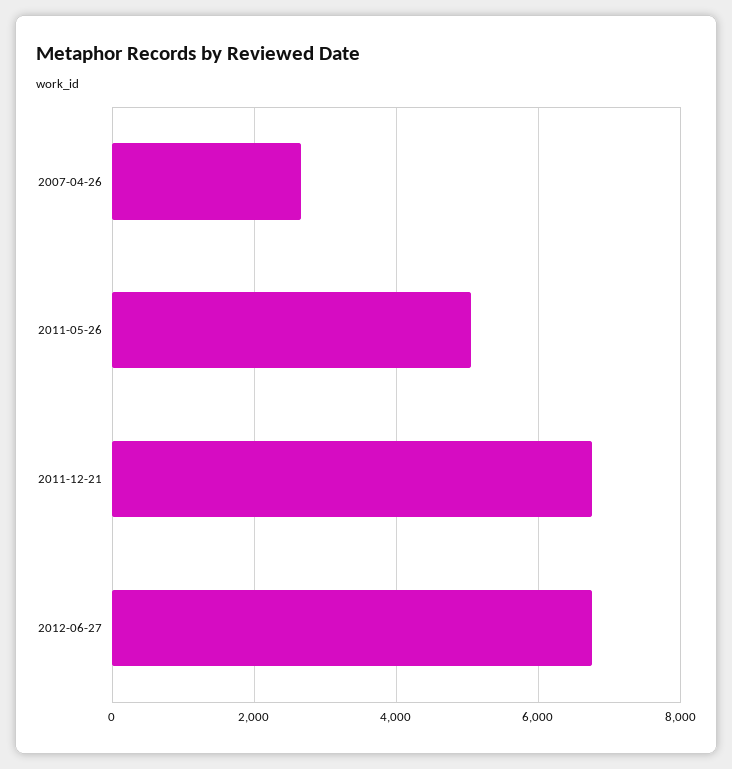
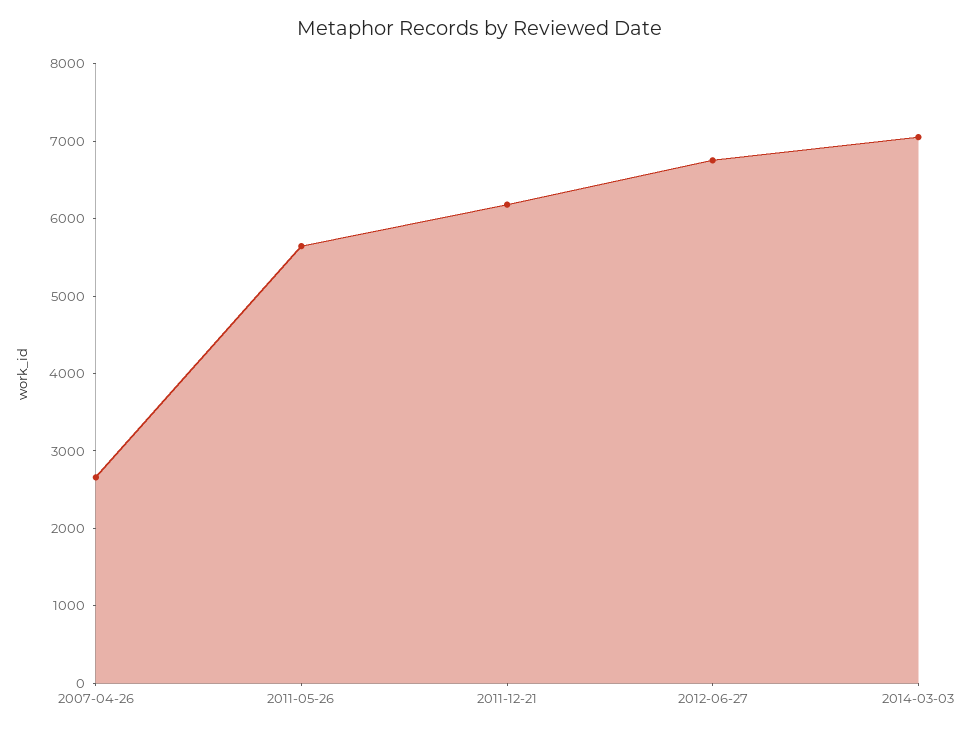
2011-05-26: 5000 -> 5600
2011-12-21: 6800 -> 6200
2014-03-03: none -> 7000

